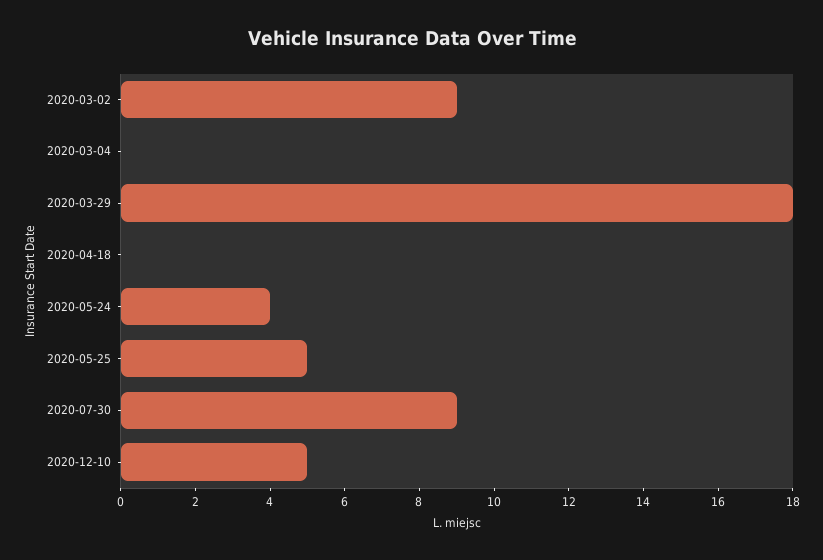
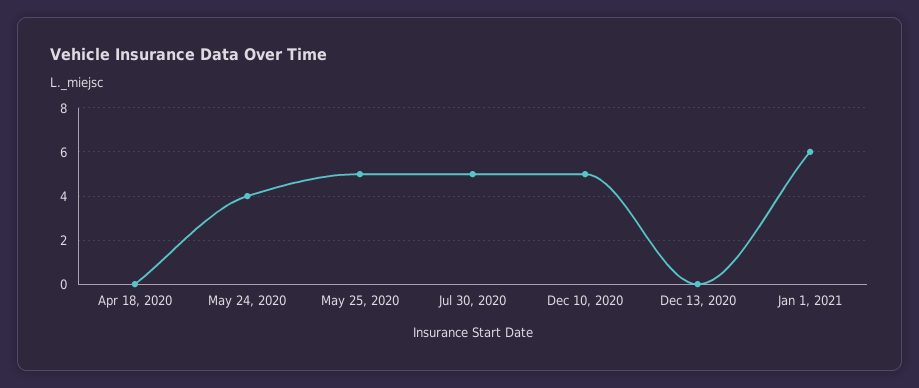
2020-03-02: 9 -> none
2020-03-04: 0 -> none
2020-03-29: 18 -> none
2020-07-30: 9 -> 5
Dec 13, 2020: none -> 0
Jan 1, 2021: none -> 6

